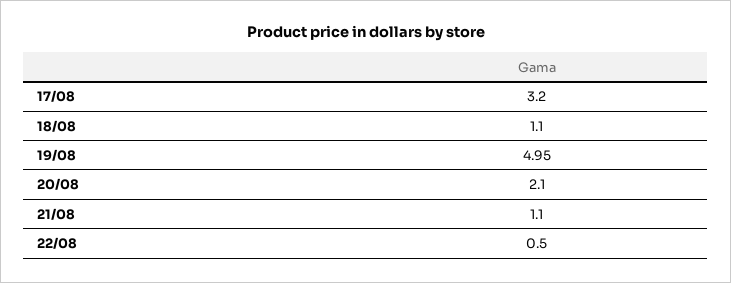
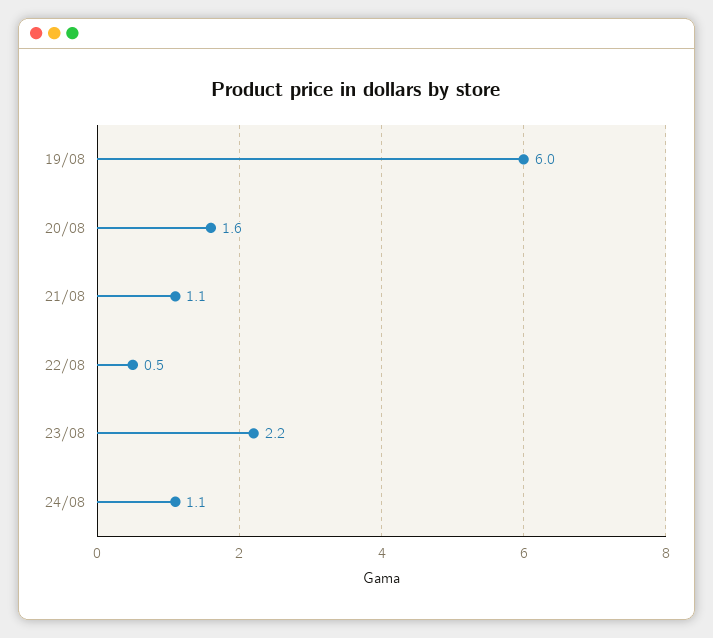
17/08: 3.2 -> none
18/08: 1.1 -> none
19/08: 4.95 -> 6
20/08: 2.1 -> 1.6
23/08: none -> 2.2
24/08: none -> 1.1

